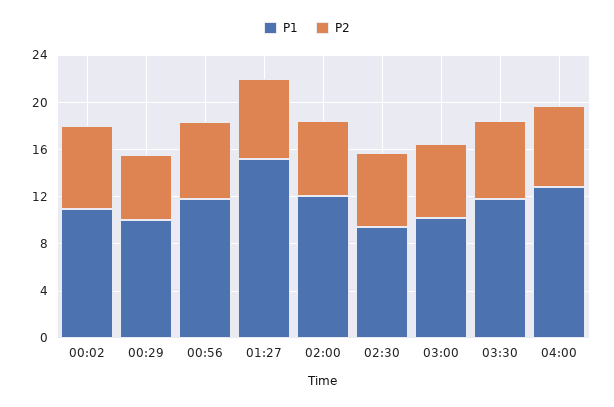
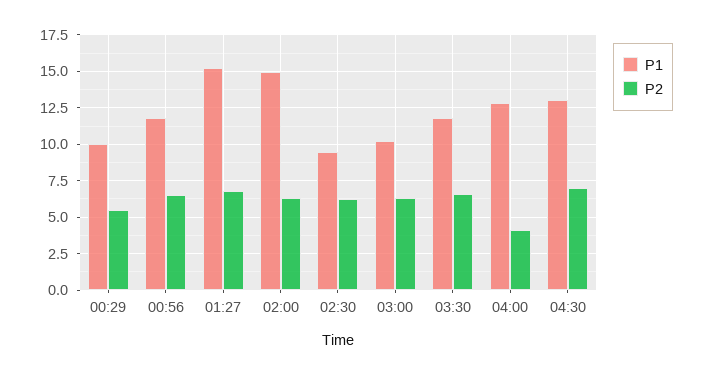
P1, 00:02: 11 -> none
P2, 00:02: 7 -> none
P1, 02:00: 12 -> 15
P2, 04:00: 7 -> 4
P1, 04:30: none -> 13
P2, 04:30: none -> 7

